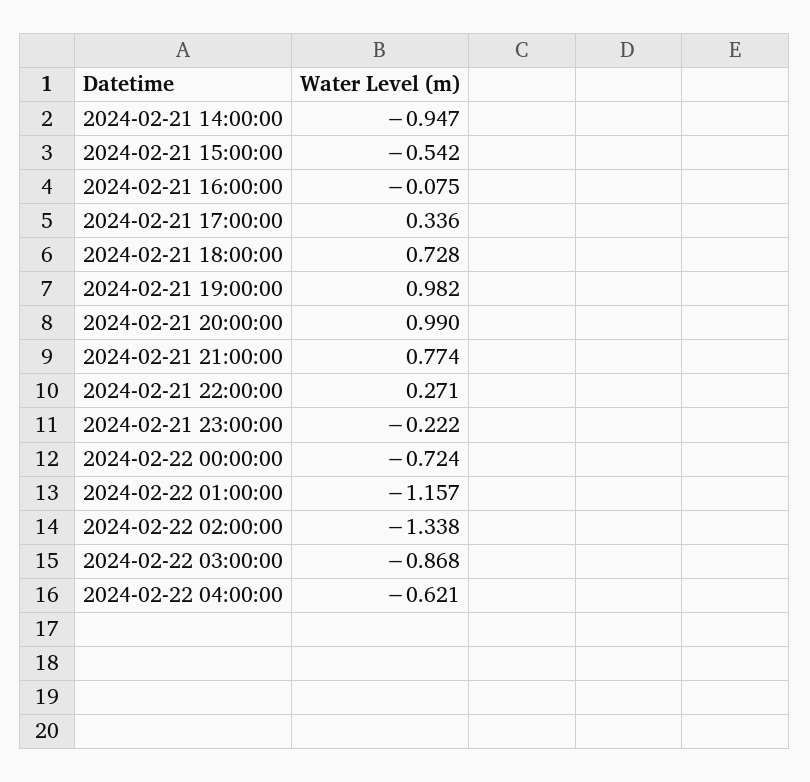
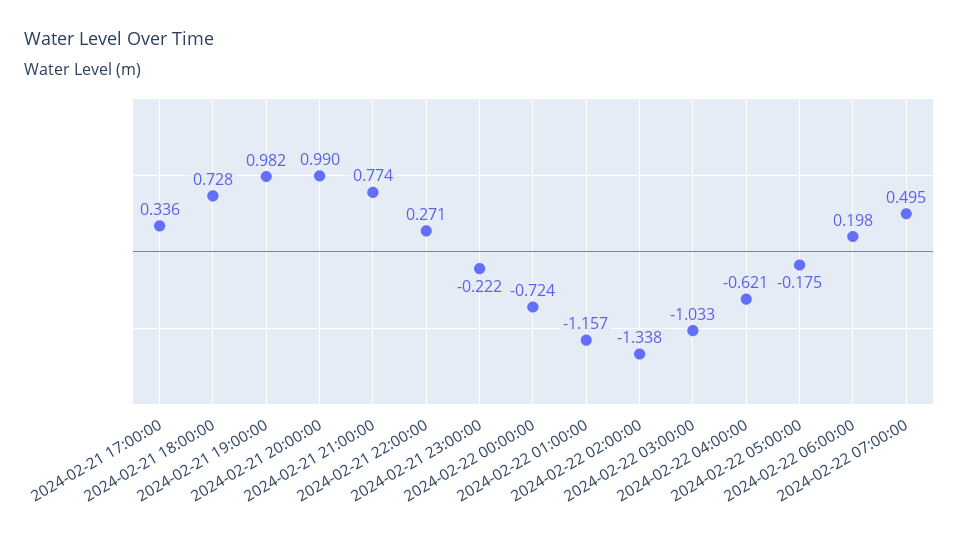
2024-02-21 14:00:00: -0.947 -> none
2024-02-21 15:00:00: -0.542 -> none
2024-02-21 16:00:00: -0.075 -> none
2024-02-22 03:00:00: -0.868 -> -1.033
2024-02-22 05:00:00: none -> -0.175
2024-02-22 06:00:00: none -> 0.198
2024-02-22 07:00:00: none -> 0.495

